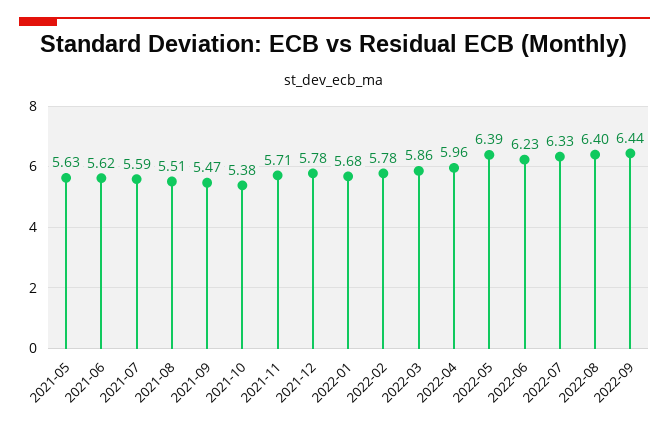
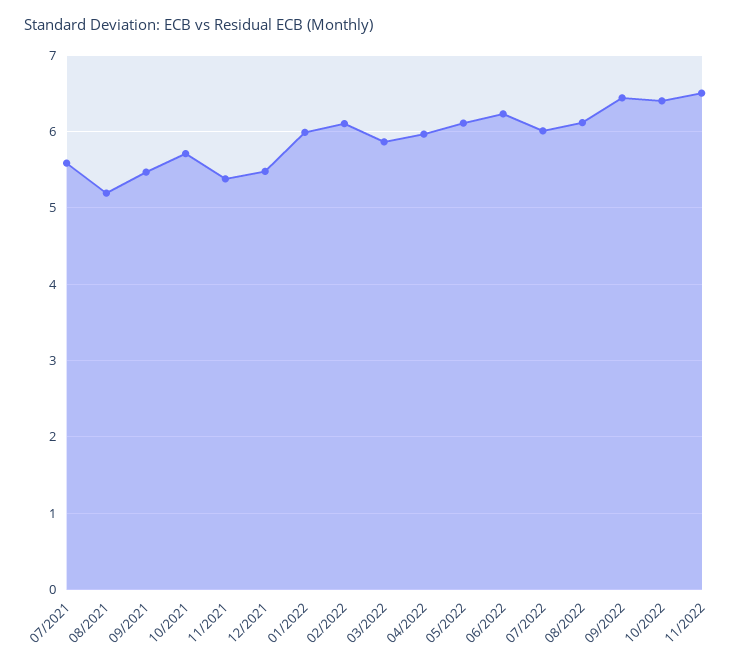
2021-05: 5.63 -> none
2021-06: 5.62 -> none
2021-08: 5.51 -> 5.2
2021-10: 5.38 -> 5.7
2021-11: 5.71 -> 5.4
2021-12: 5.78 -> 5.5
2022-01: 5.68 -> 6
2022-02: 5.78 -> 6.1
2022-05: 6.39 -> 6.1
2022-07: 6.33 -> 6
2022-08: 6.4 -> 6.1
10/2022: none -> 6.4
11/2022: none -> 6.5

